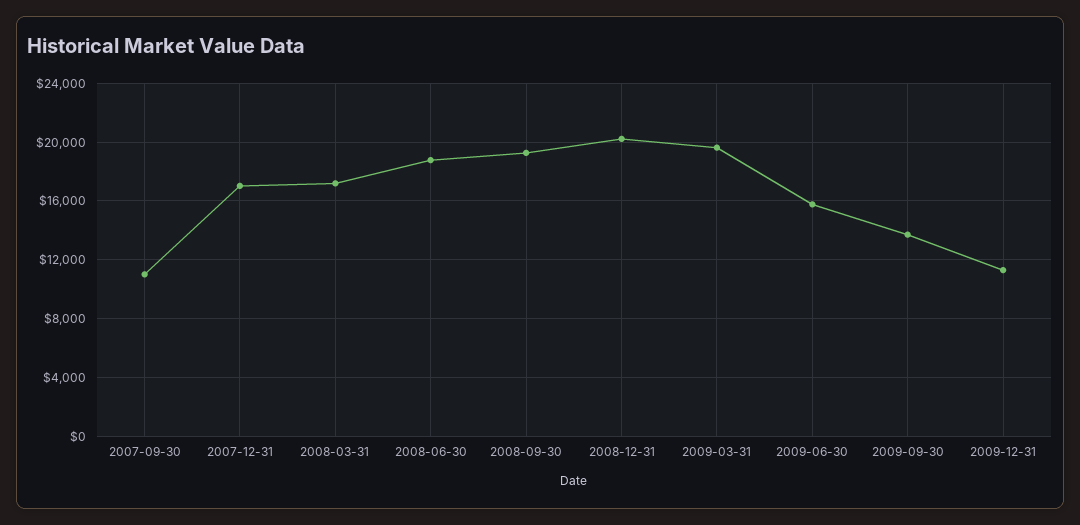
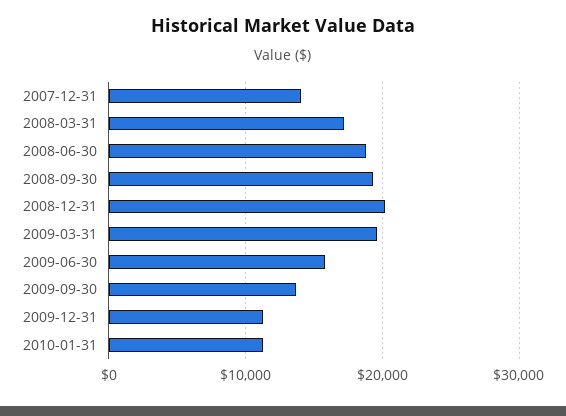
2007-09-30: 11000 -> none
2007-12-31: 17000 -> 14000
2010-01-31: none -> 11000

